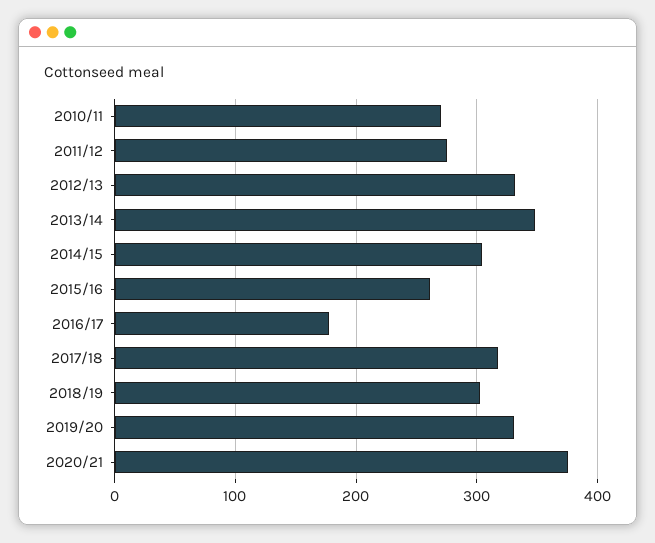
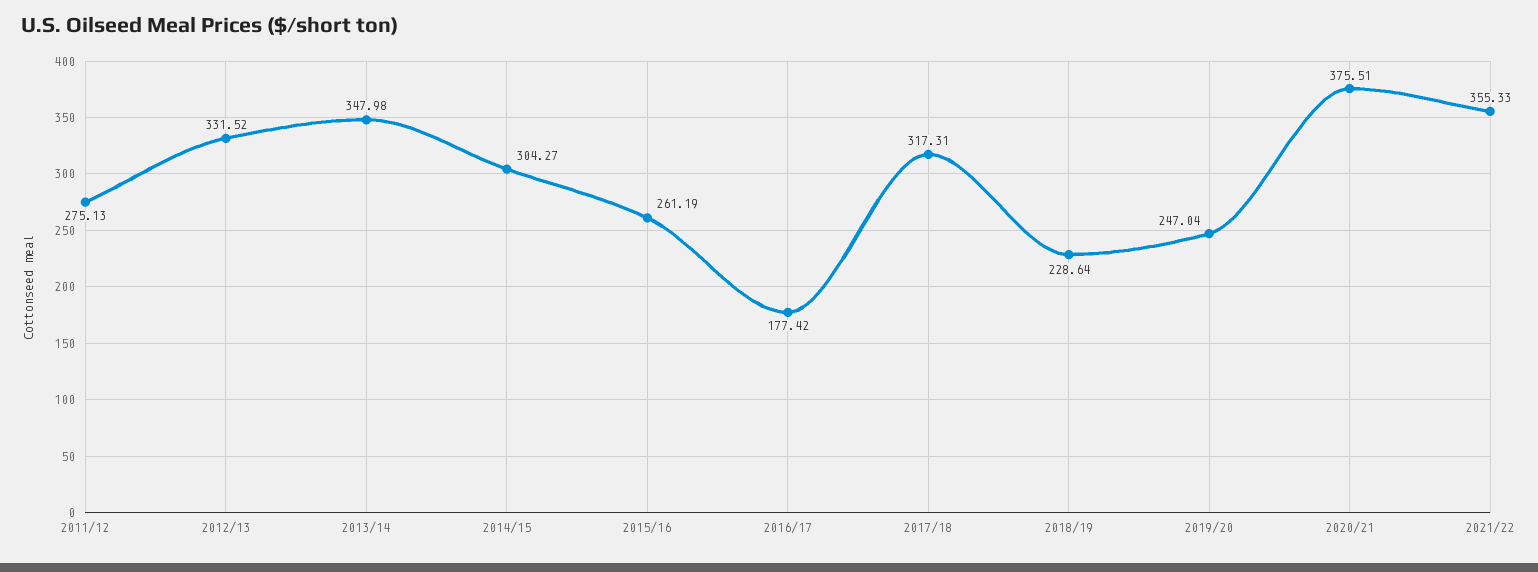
2010/11: 270 -> none
2018/19: 300 -> 228.64
2019/20: 330 -> 247.04
2021/22: none -> 355.33

